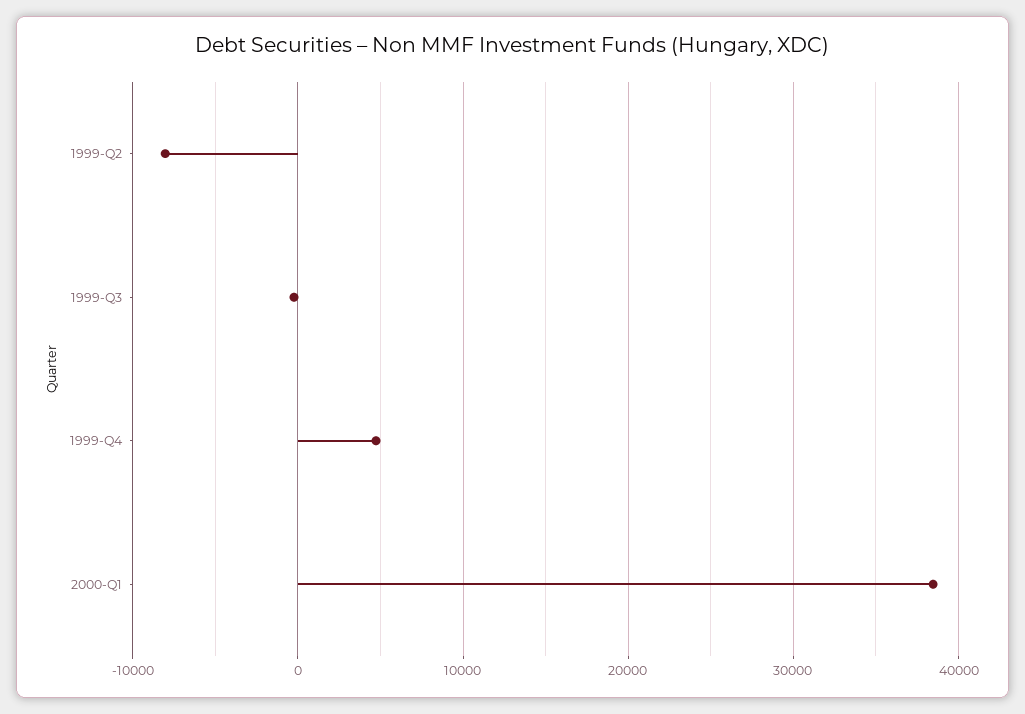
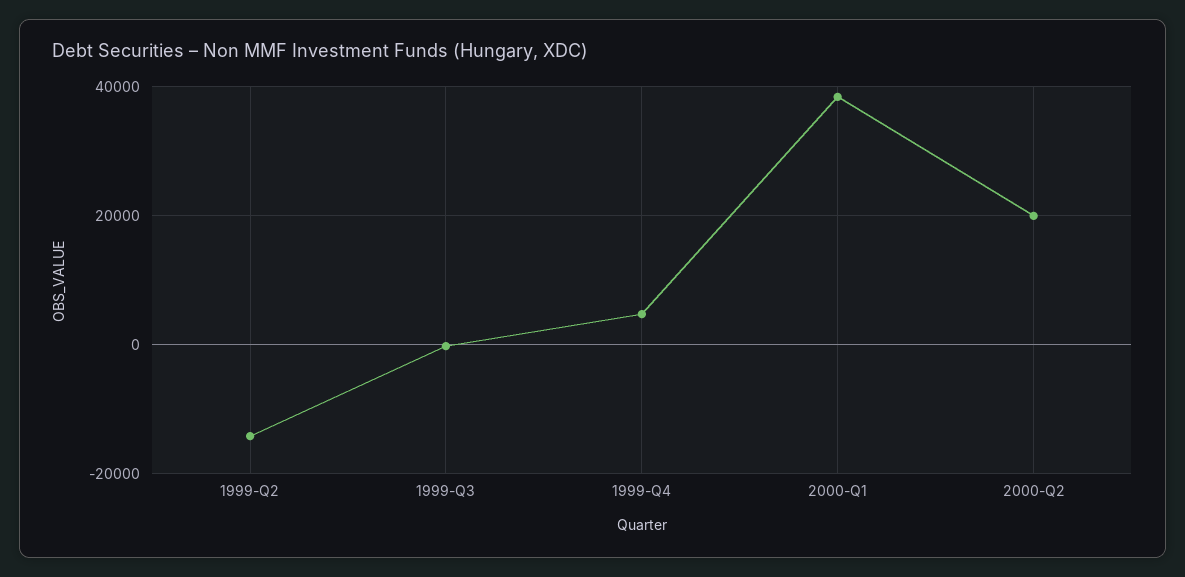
1999-Q2: -8000 -> -14000
2000-Q2: none -> 20000

